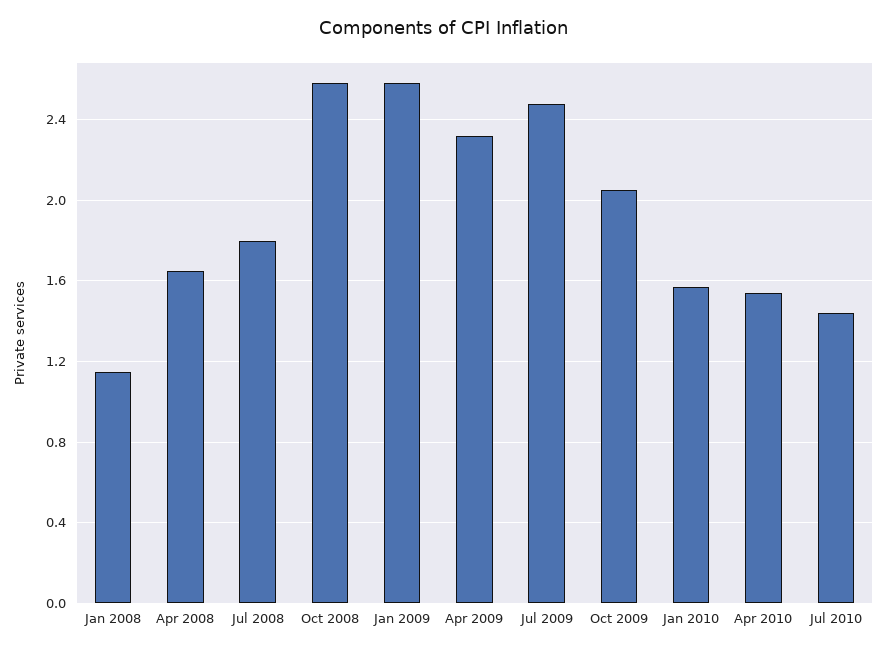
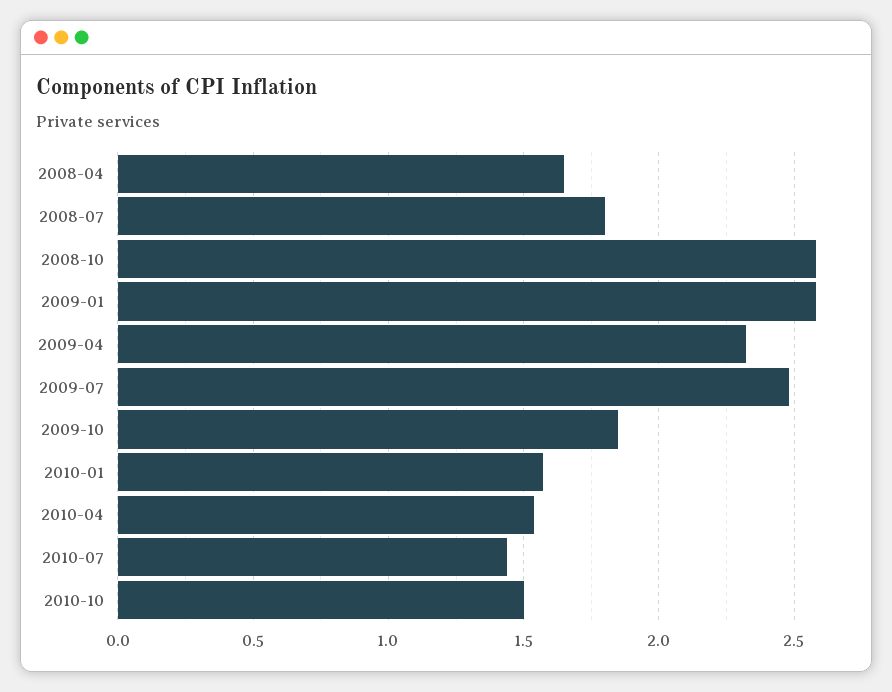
Jan 2008: 1.15 -> none
Oct 2009: 2.05 -> 1.85
2010-10: none -> 1.5

